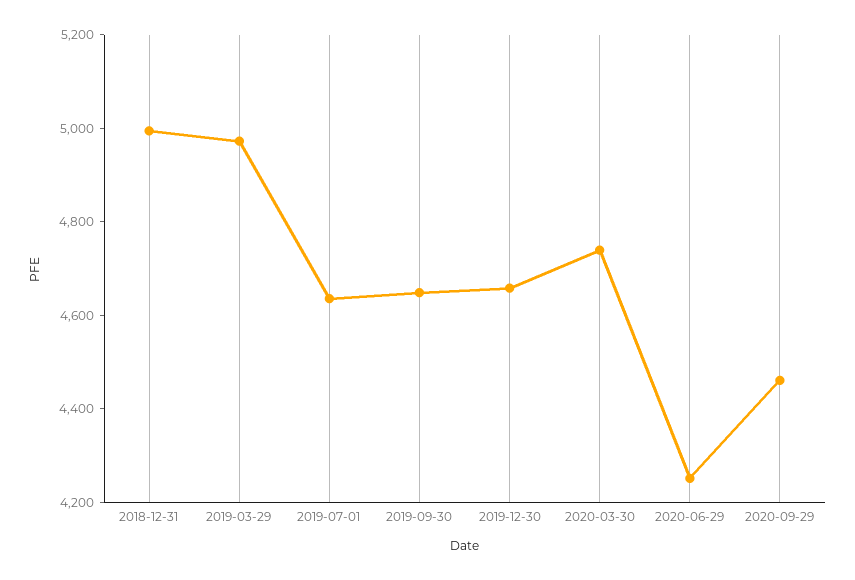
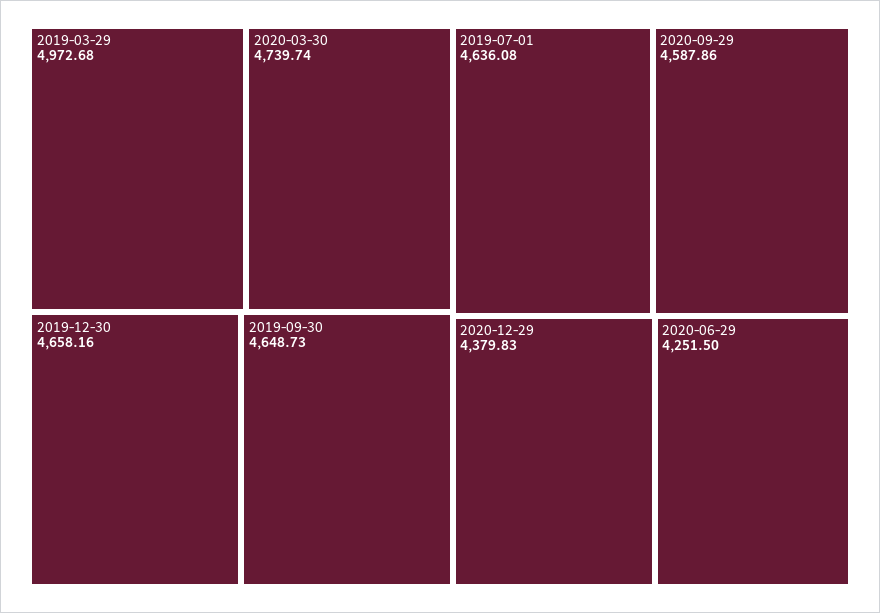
2018-12-31: 5000 -> none
2020-09-29: 4450 -> 4587.86
2020-12-29: none -> 4379.83

